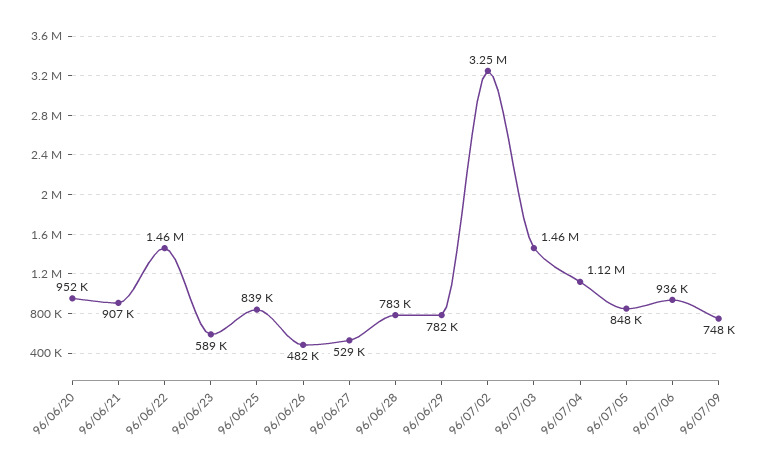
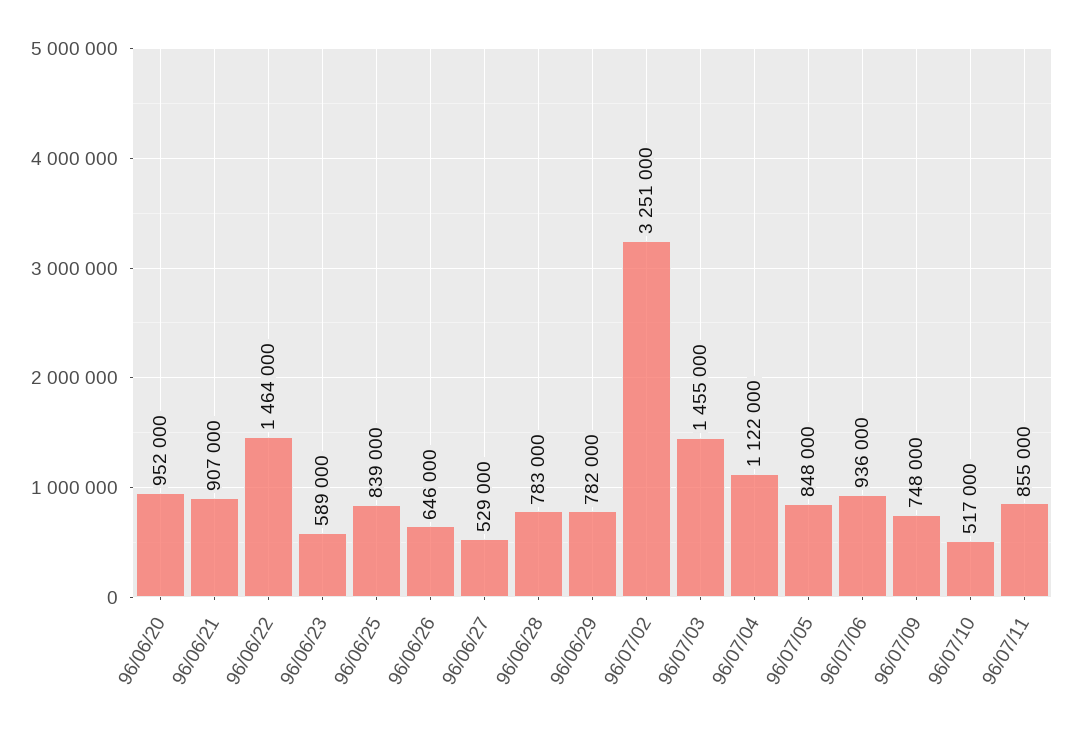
96/06/26: 482000 -> 646000
96/07/10: none -> 517000
96/07/11: none -> 855000

